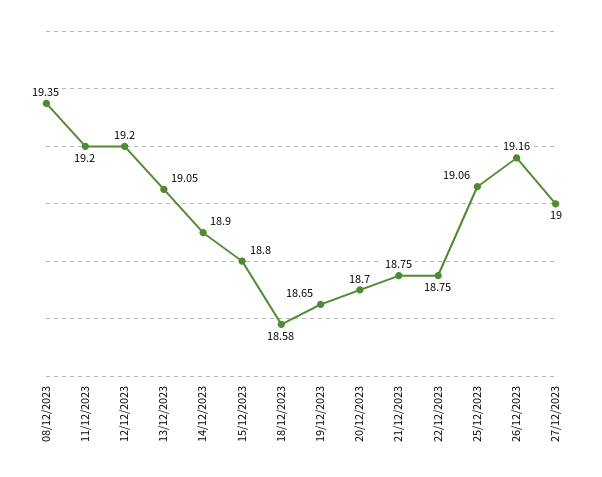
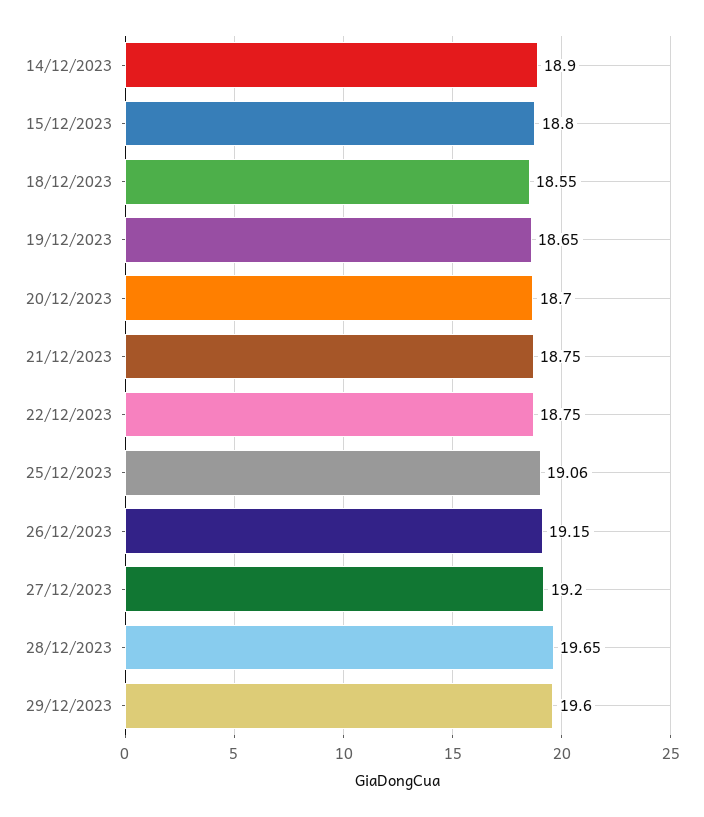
08/12/2023: 19.35 -> none
11/12/2023: 19.2 -> none
12/12/2023: 19.2 -> none
13/12/2023: 19.05 -> none
18/12/2023: 18.58 -> 18.55
26/12/2023: 19.16 -> 19.15
27/12/2023: 19 -> 19.2
28/12/2023: none -> 19.65
29/12/2023: none -> 19.6

